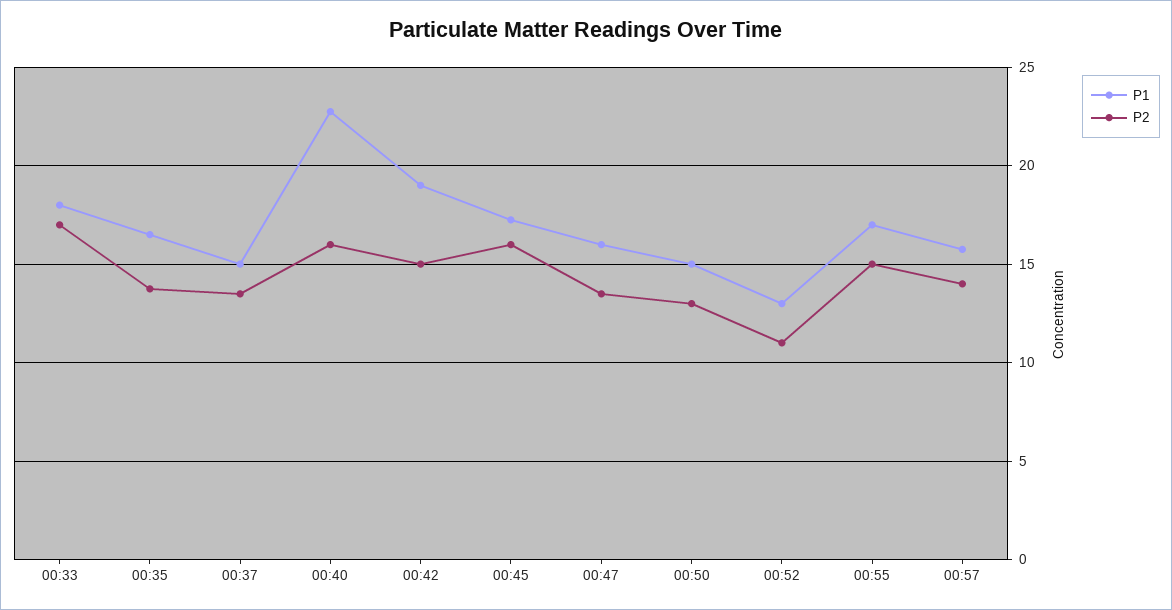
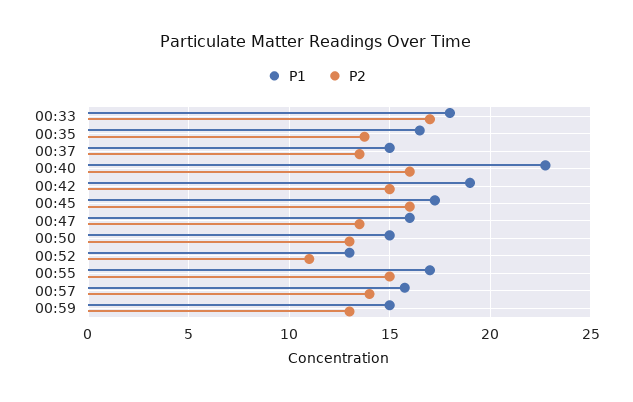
P1, 00:59: none -> 15
P2, 00:59: none -> 13

